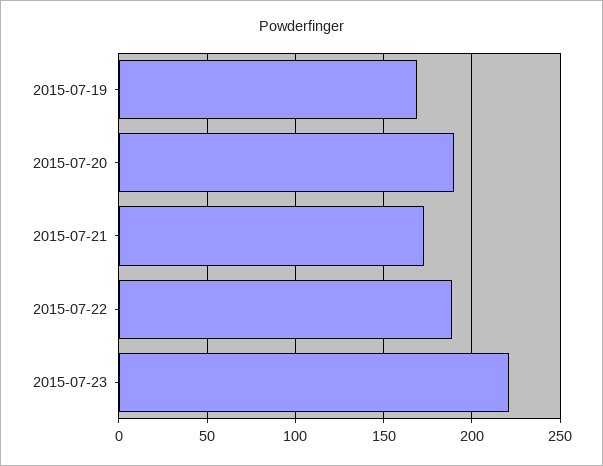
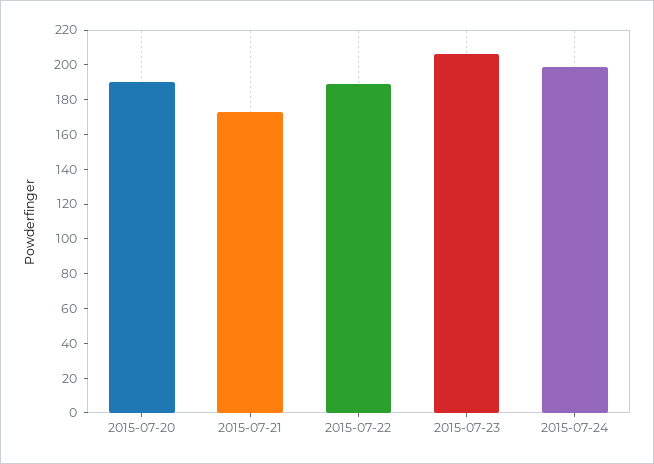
2015-07-19: 170 -> none
2015-07-23: 220 -> 205
2015-07-24: none -> 200

